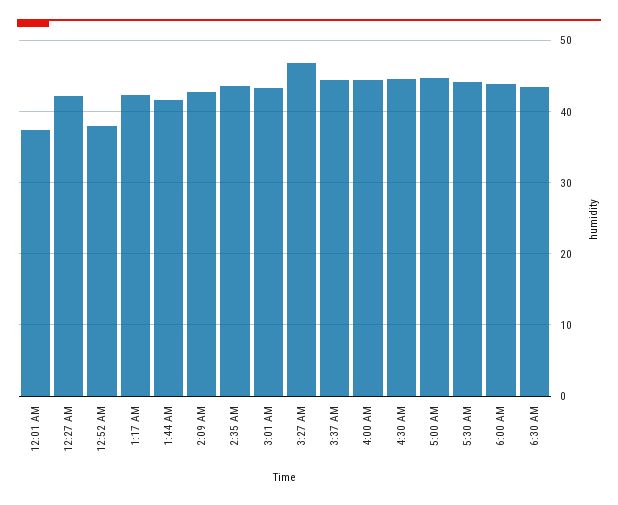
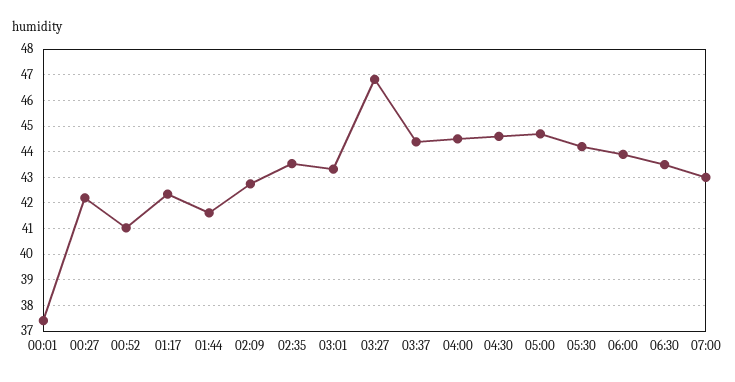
12:52 AM: 38 -> 41
07:00: none -> 43

